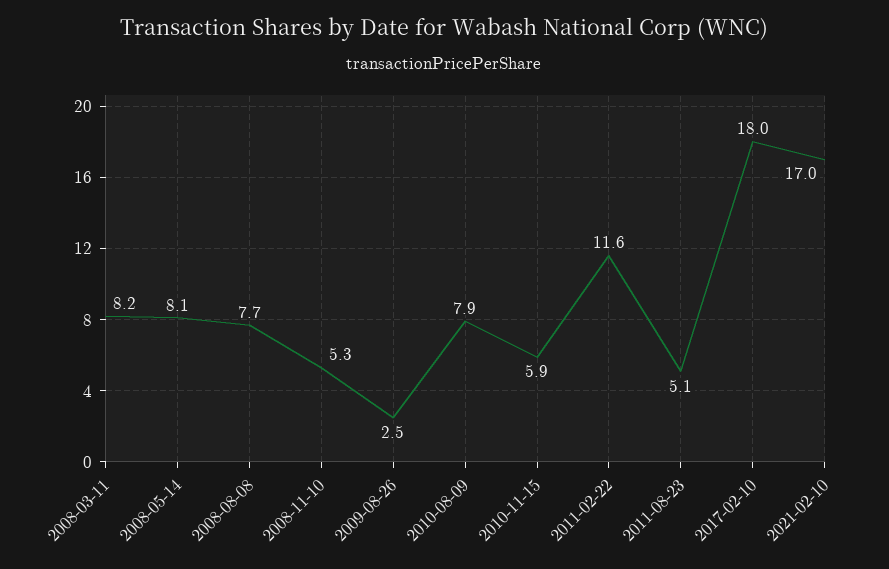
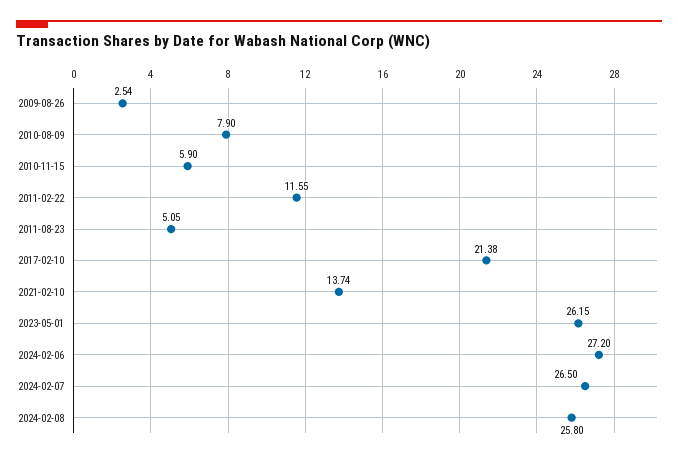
2008-03-11: 8.2 -> none
2008-05-14: 8.1 -> none
2008-08-08: 7.7 -> none
2008-11-10: 5.3 -> none
2017-02-10: 18 -> 21.38
2021-02-10: 17 -> 13.74
2023-05-01: none -> 26.15
2024-02-06: none -> 27.2
2024-02-07: none -> 26.5
2024-02-08: none -> 25.8

